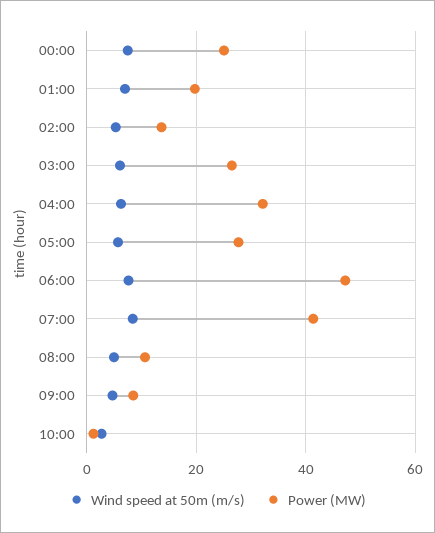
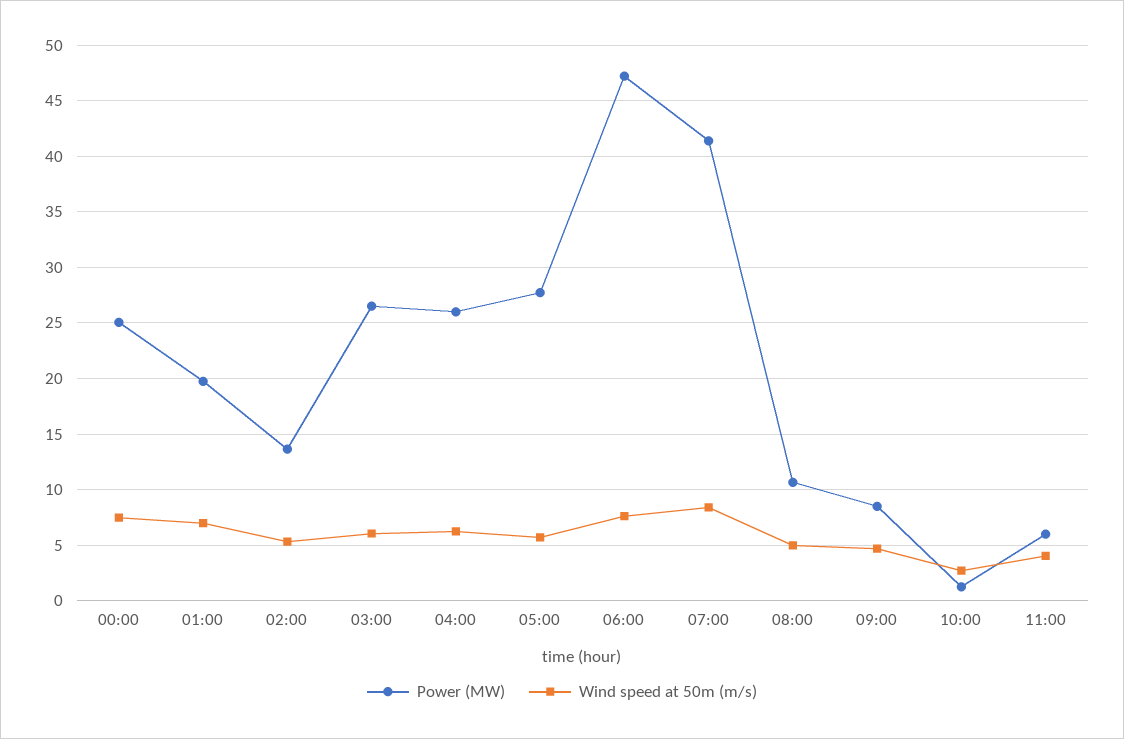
Power (MW), 04:00: 32 -> 26
Power (MW), 11:00: none -> 6
Wind speed at 50m (m/s), 11:00: none -> 4

